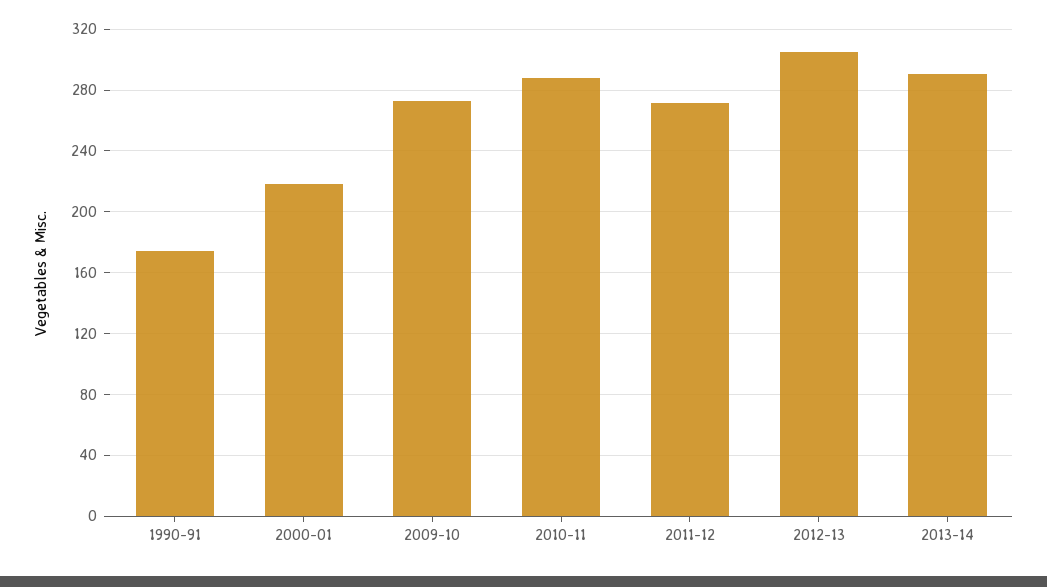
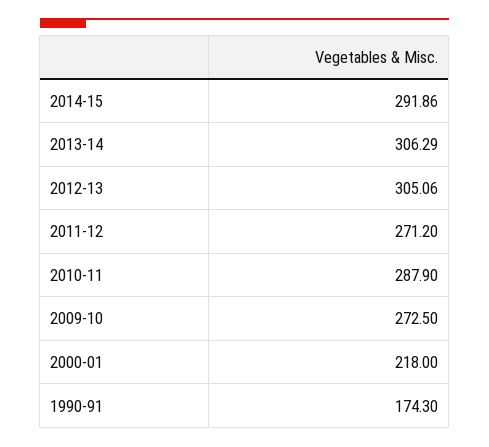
2013-14: 290 -> 306.29
2014-15: none -> 291.86

